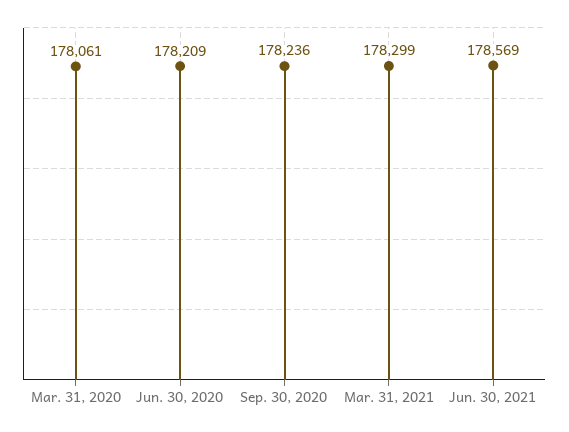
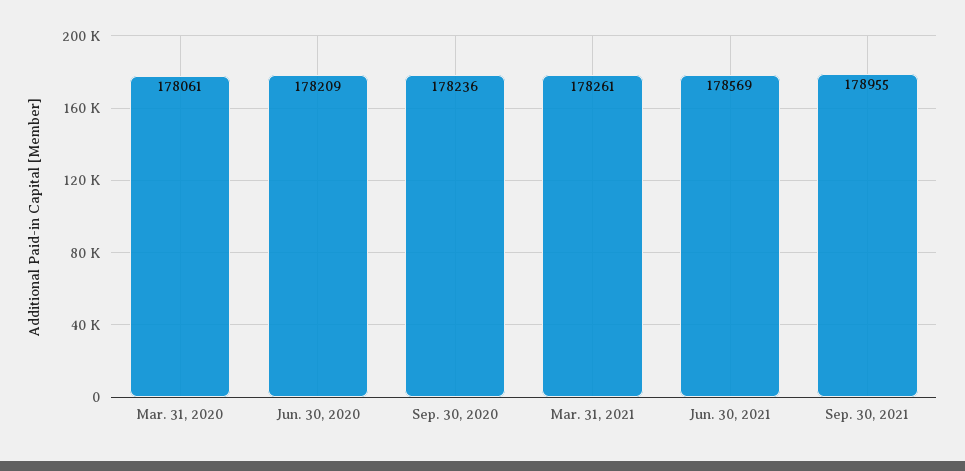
Mar. 31, 2021: 178299 -> 178261
Sep. 30, 2021: none -> 178955

